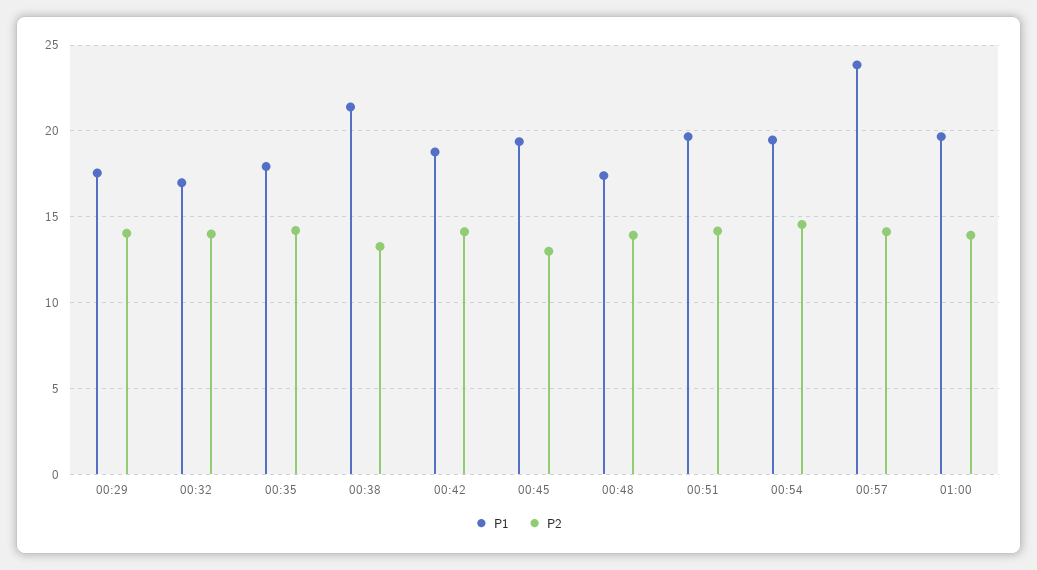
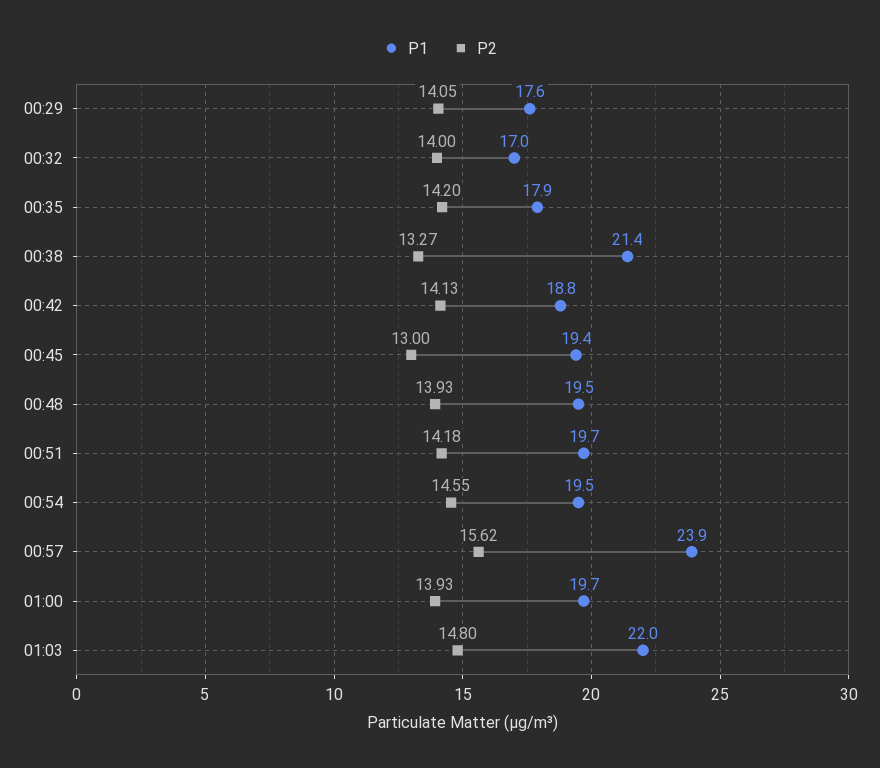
P1, 00:48: 17.5 -> 19.5
P2, 00:57: 14 -> 15.62
P1, 01:03: none -> 22
P2, 01:03: none -> 14.8

